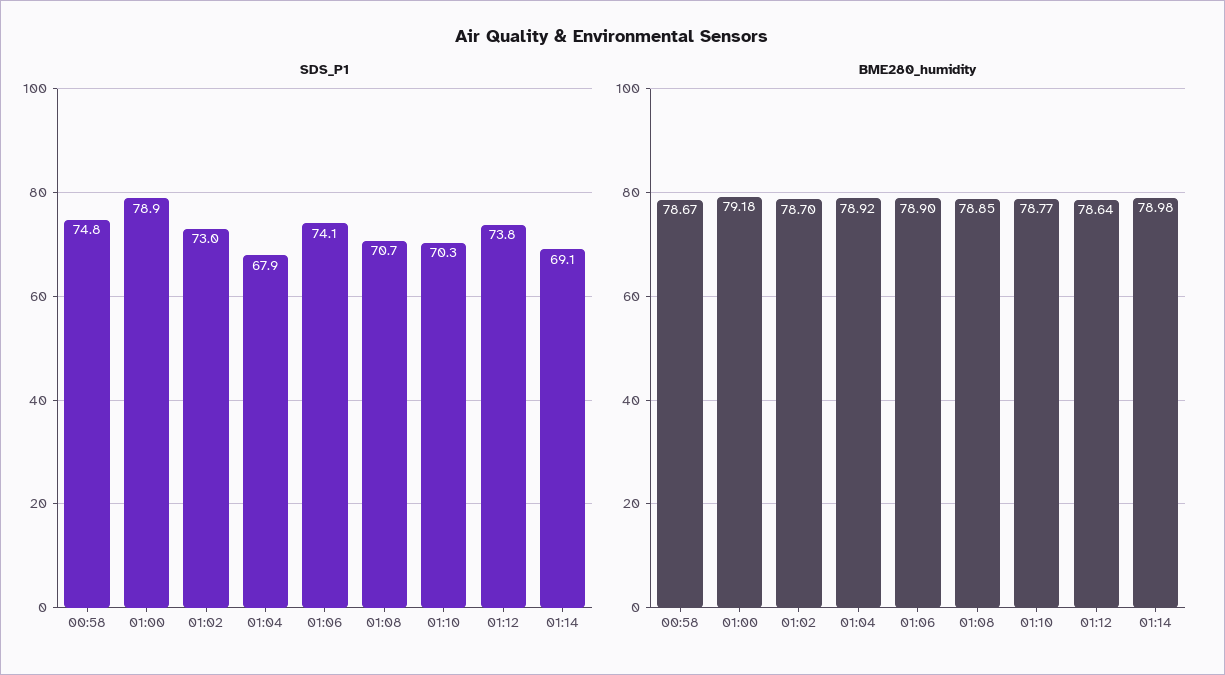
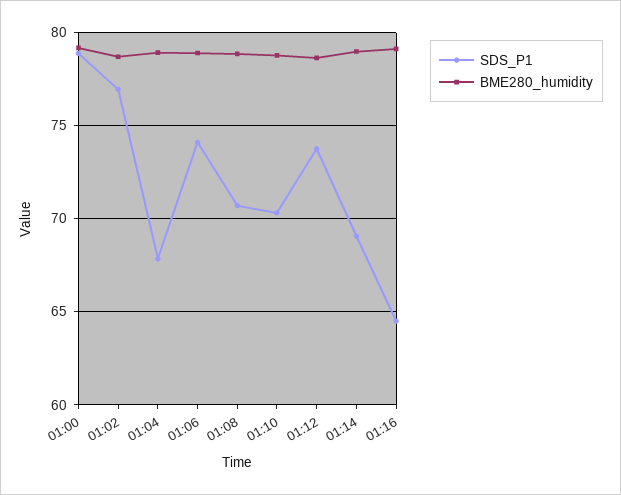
SDS_P1, 00:58: 74.8 -> none
SDS_P1, 01:02: 73 -> 77
BME280_humidity, 00:58: 78.67 -> none
SDS_P1, 01:16: none -> 64.5
BME280_humidity, 01:16: none -> 79

